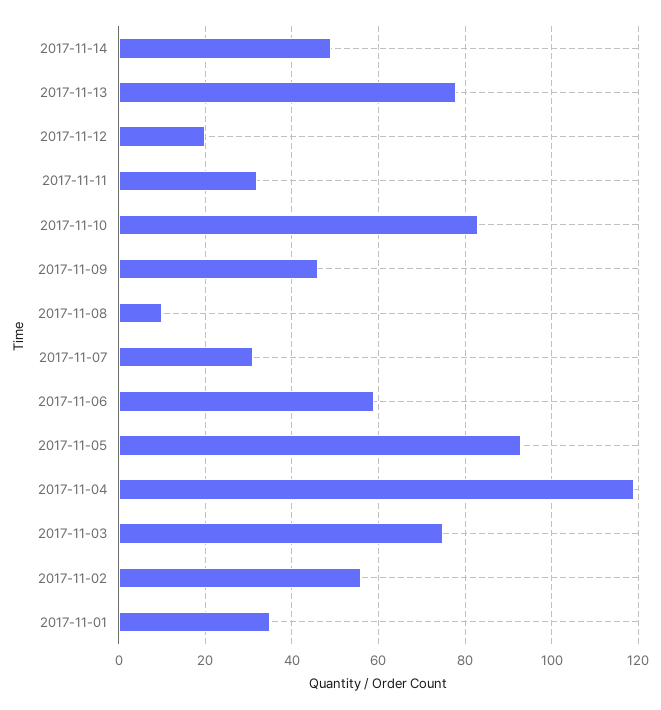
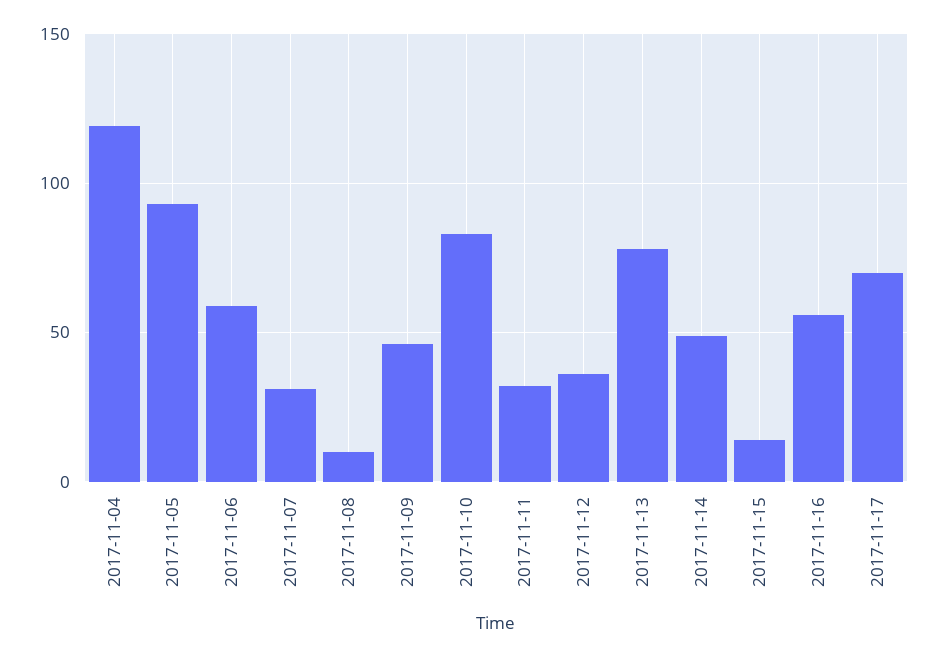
2017-11-12: 20 -> 35
2017-11-03: 75 -> none
2017-11-02: 55 -> none
2017-11-01: 35 -> none
2017-11-15: none -> 15
2017-11-16: none -> 55
2017-11-17: none -> 70

